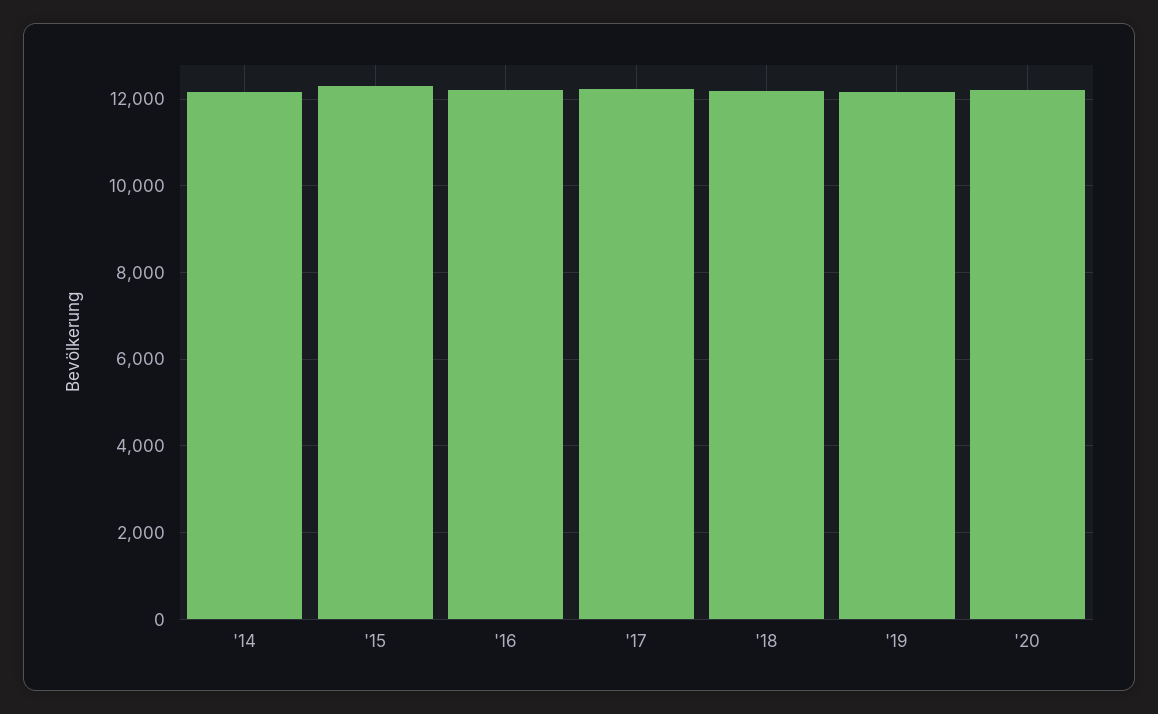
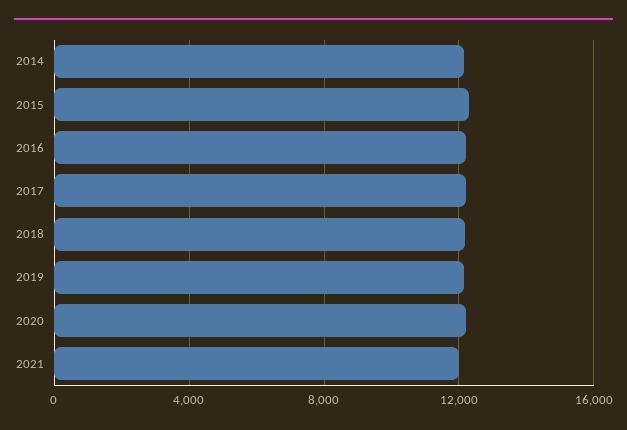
2021: none -> 12000

